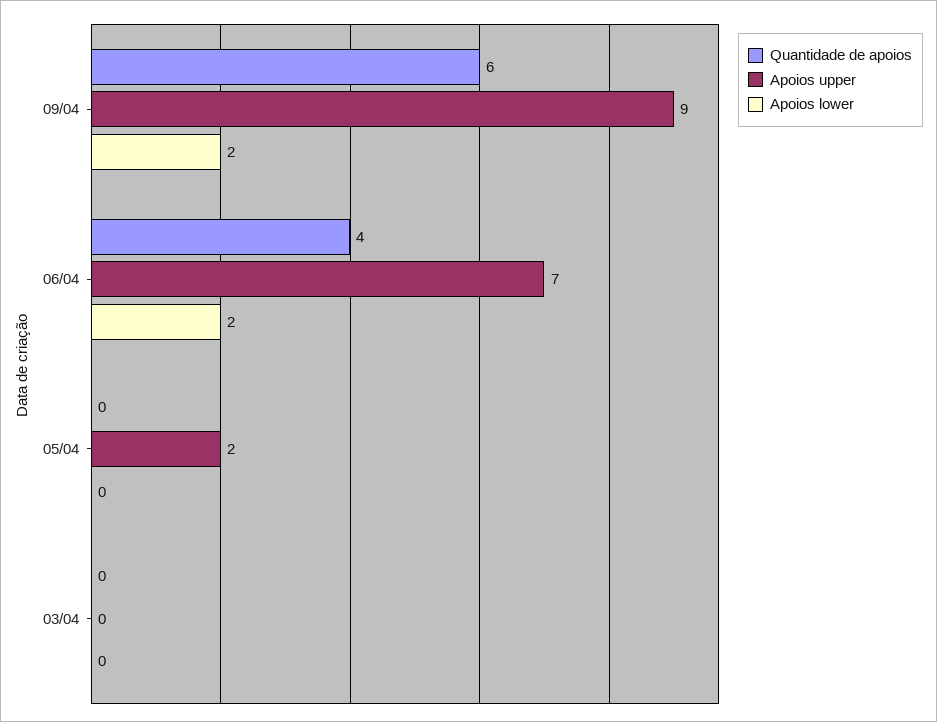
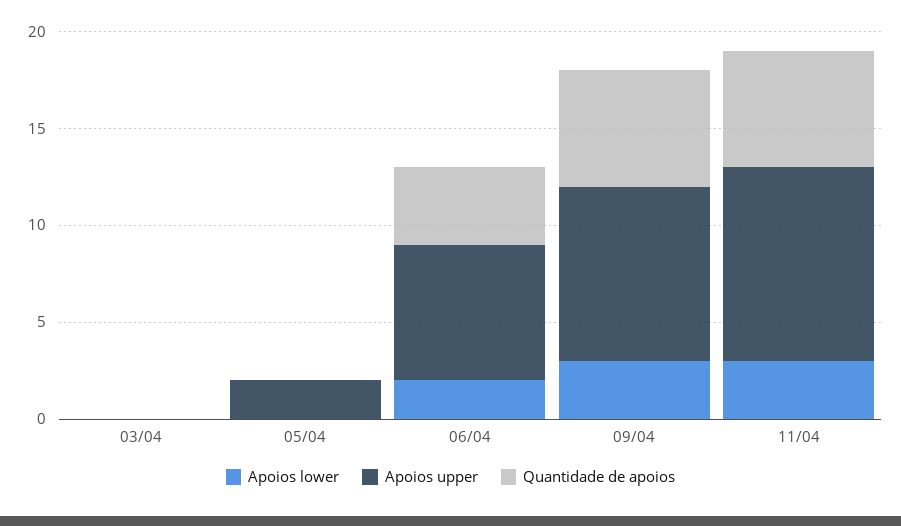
Apoios lower, 09/04: 2 -> 3
Apoios lower, 11/04: none -> 3
Apoios upper, 11/04: none -> 10
Quantidade de apoios, 11/04: none -> 6

